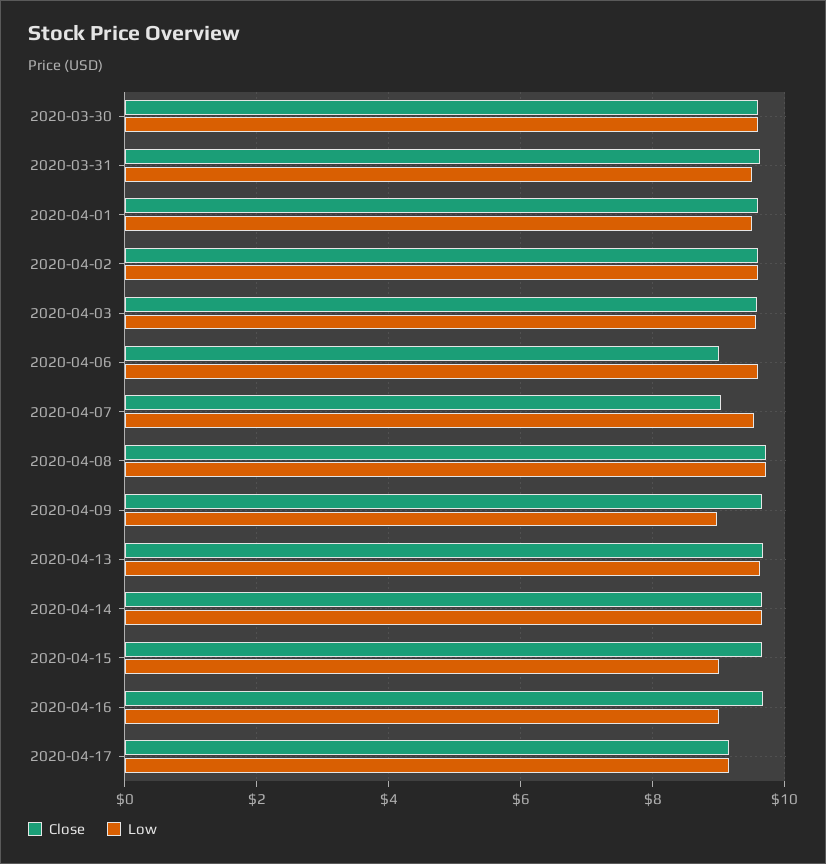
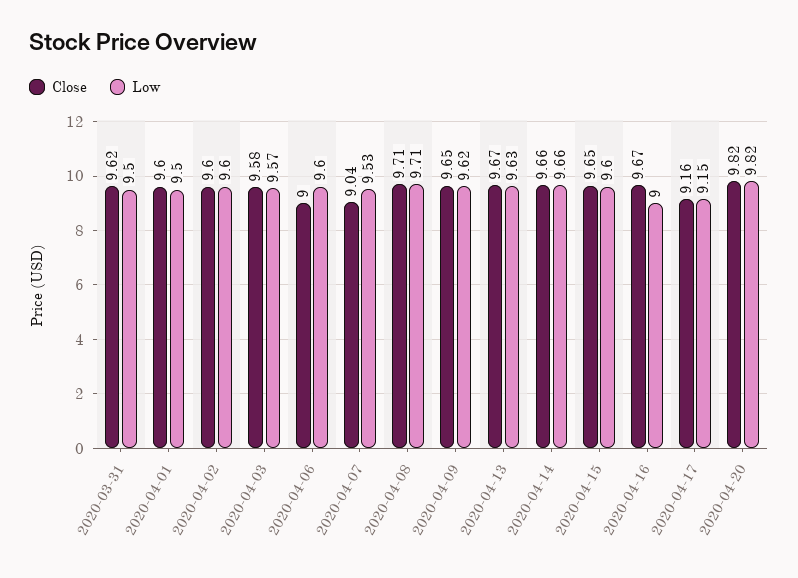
Close, 2020-03-30: 9.6 -> none
Low, 2020-03-30: 9.6 -> none
Low, 2020-04-09: 9 -> 9.62
Low, 2020-04-15: 9 -> 9.6
Close, 2020-04-20: none -> 9.82
Low, 2020-04-20: none -> 9.82

